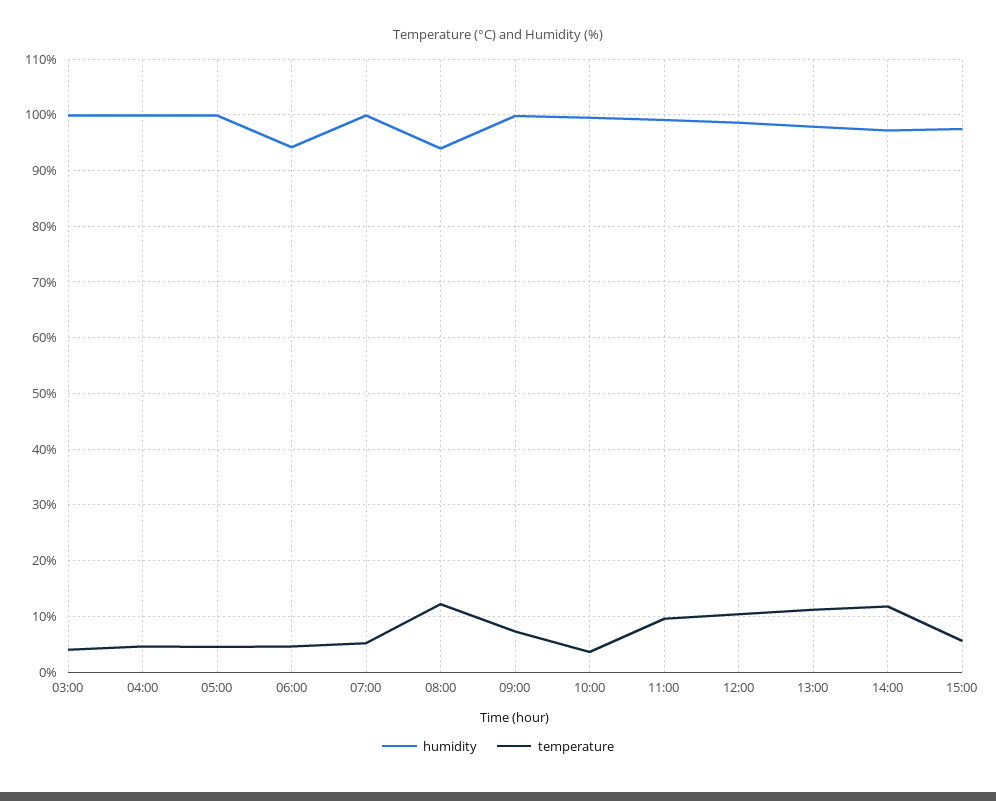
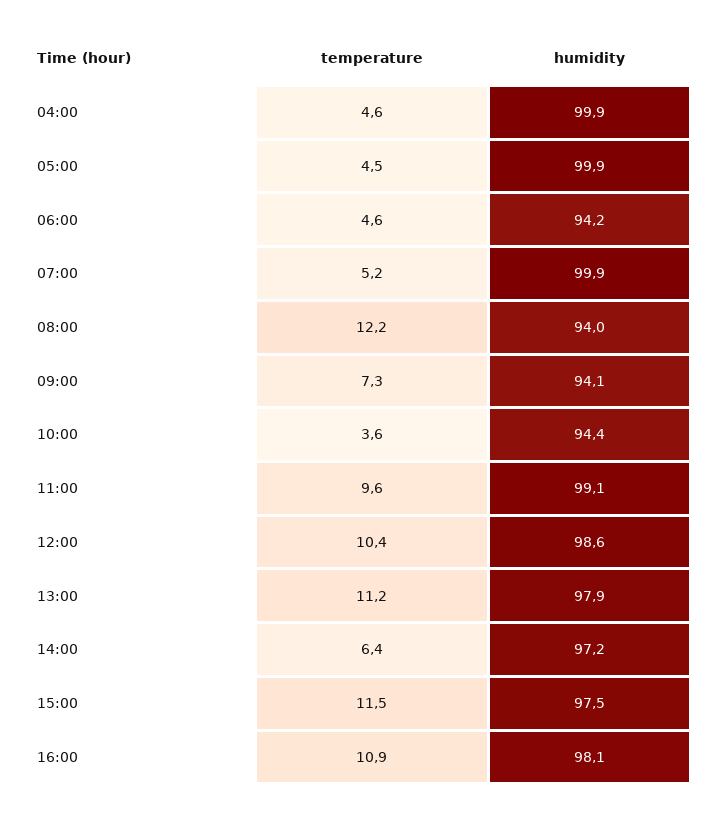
humidity, 03:00: 100 -> none
temperature, 03:00: 4 -> none
humidity, 09:00: 100 -> 94.1
humidity, 10:00: 100 -> 94.4
temperature, 14:00: 12 -> 6.4
temperature, 15:00: 6 -> 11.5
temperature, 16:00: none -> 10.9
humidity, 16:00: none -> 98.1

